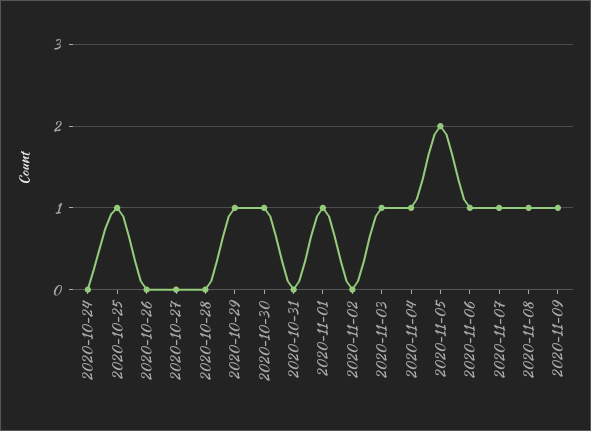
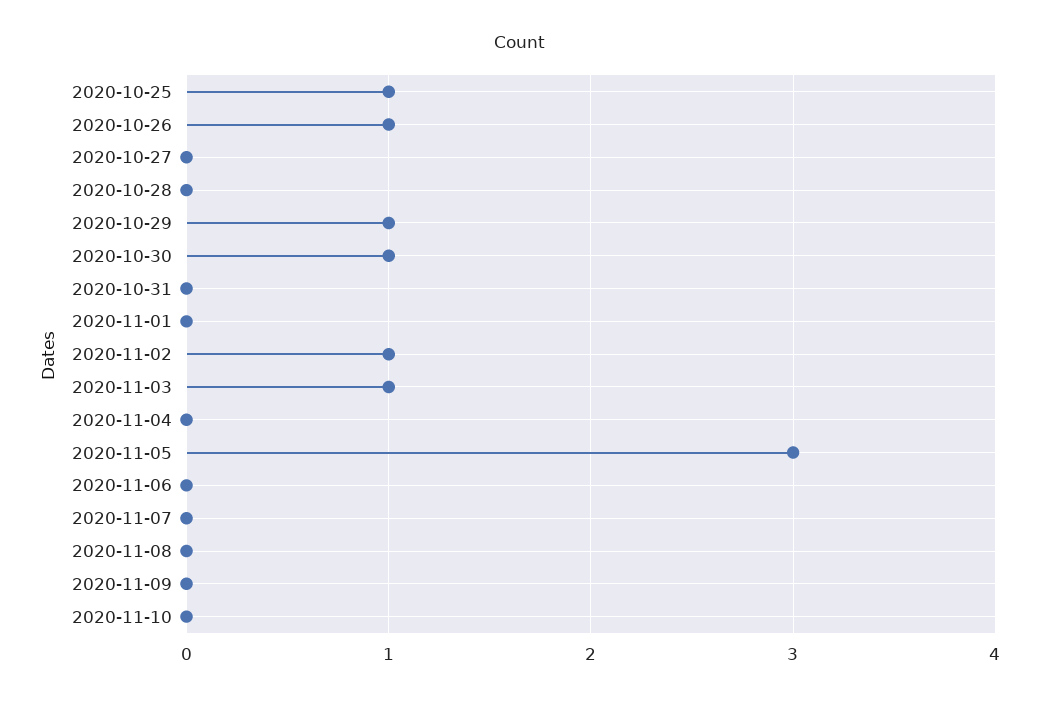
2020-10-24: 0 -> none
2020-10-26: 0 -> 1
2020-11-01: 1 -> 0
2020-11-02: 0 -> 1
2020-11-04: 1 -> 0
2020-11-05: 2 -> 3
2020-11-06: 1 -> 0
2020-11-07: 1 -> 0
2020-11-08: 1 -> 0
2020-11-09: 1 -> 0
2020-11-10: none -> 0

